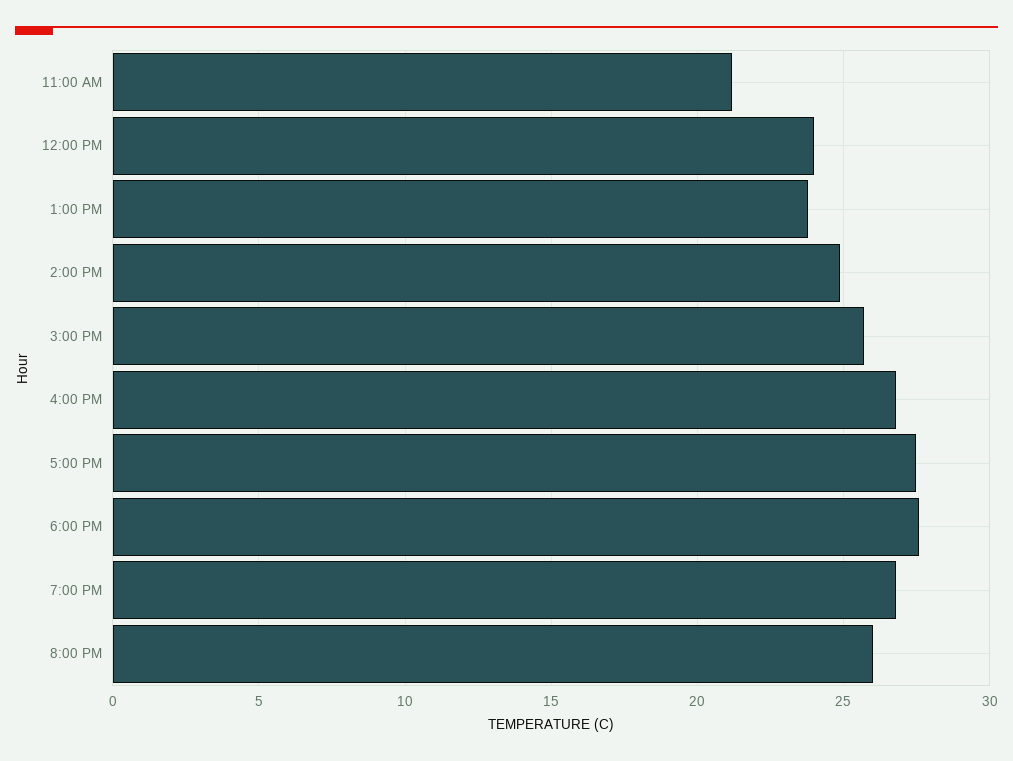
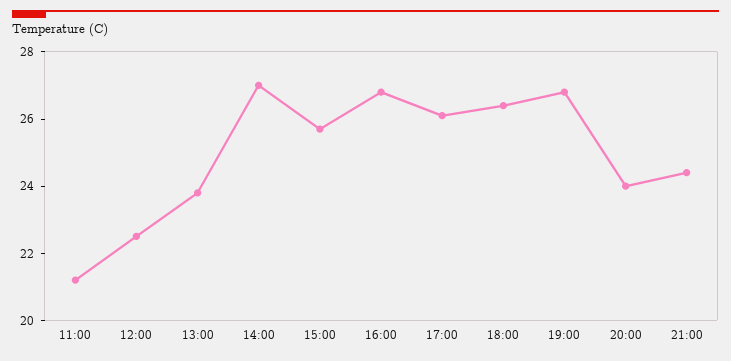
12:00 PM: 24 -> 22.5
2:00 PM: 25 -> 27
5:00 PM: 27.5 -> 26
6:00 PM: 27.5 -> 26.5
8:00 PM: 26 -> 24
21:00: none -> 24.5

